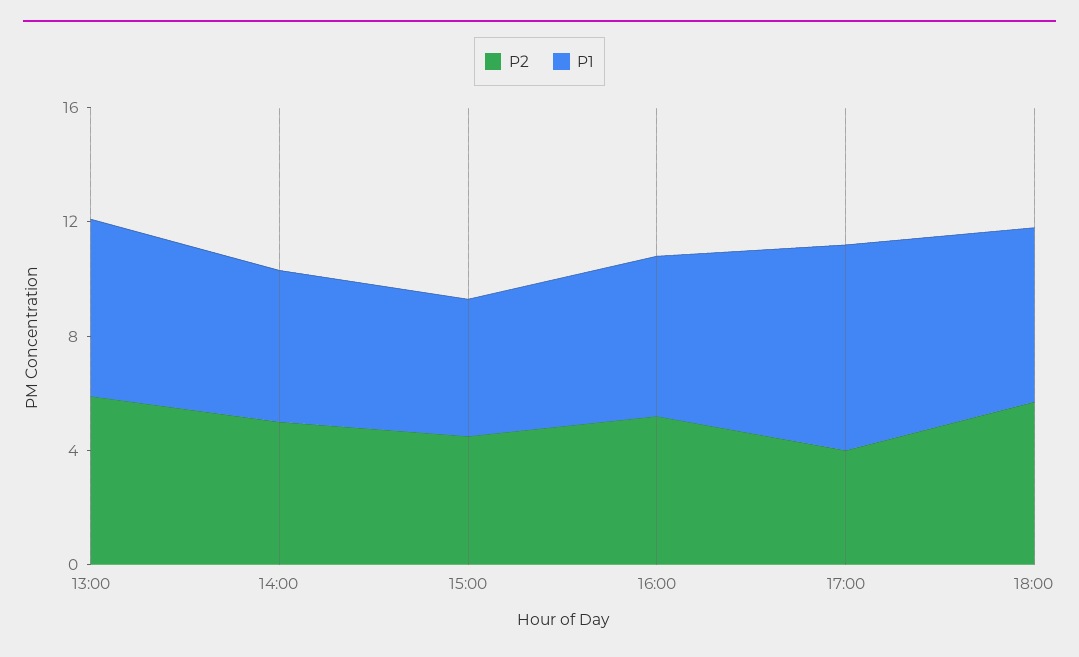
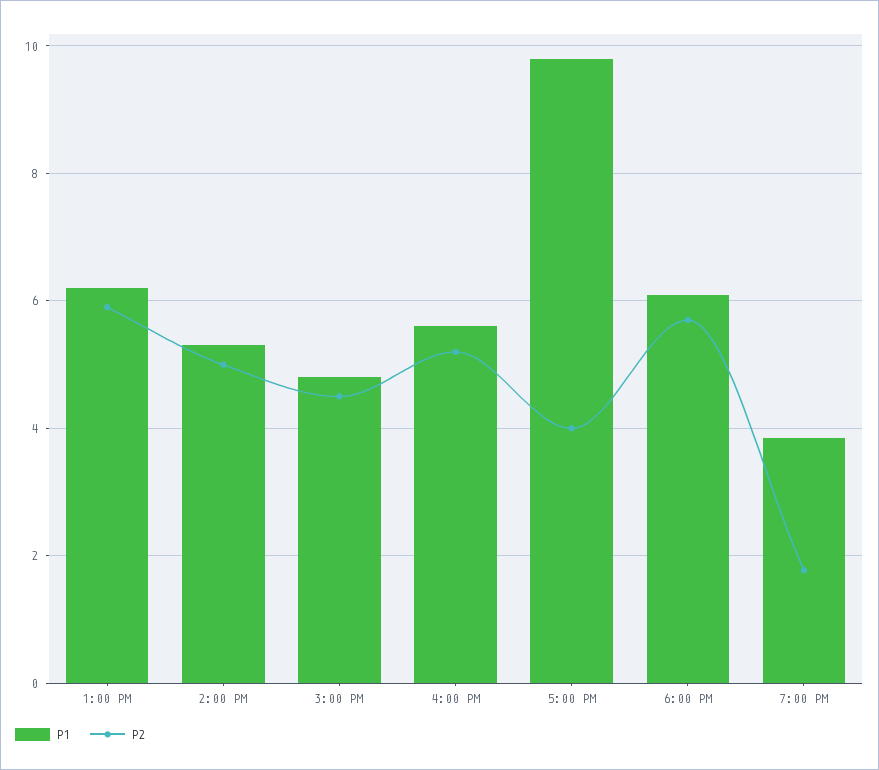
P1, 17:00: 7 -> 9.8
P1, 7:00 PM: none -> 3.8
P2, 7:00 PM: none -> 1.8

